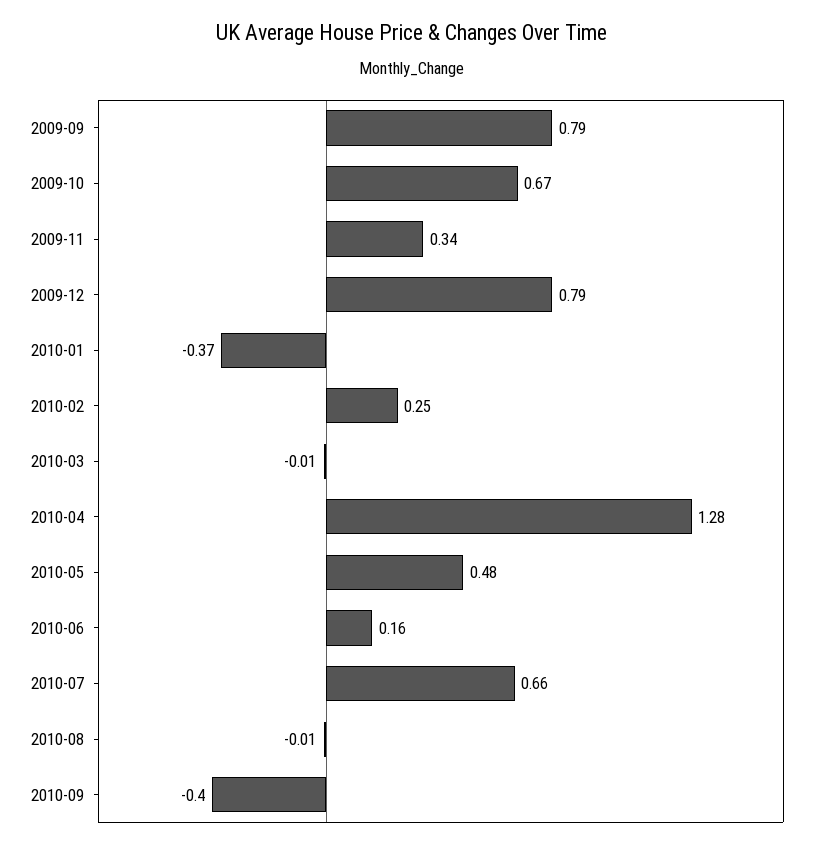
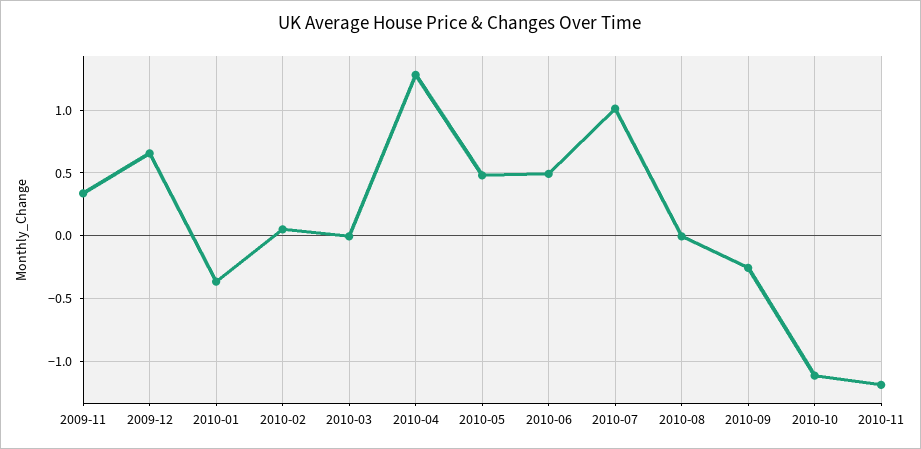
2009-09: 0.79 -> none
2009-10: 0.67 -> none
2009-12: 0.79 -> 0.65
2010-02: 0.25 -> 0.05
2010-06: 0.16 -> 0.5
2010-07: 0.66 -> 1
2010-09: -0.4 -> -0.25
2010-10: none -> -1.1
2010-11: none -> -1.2

